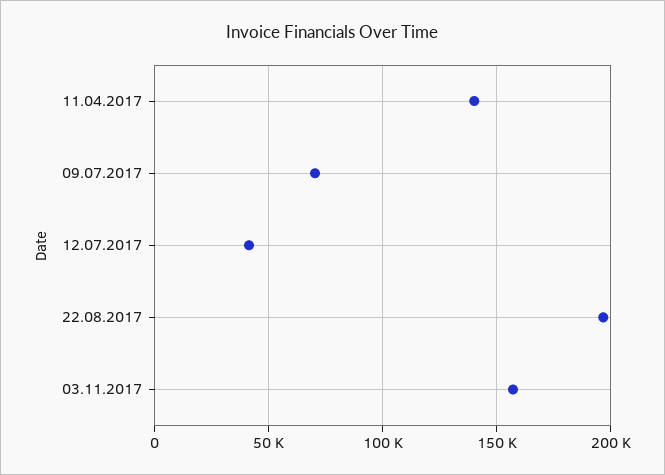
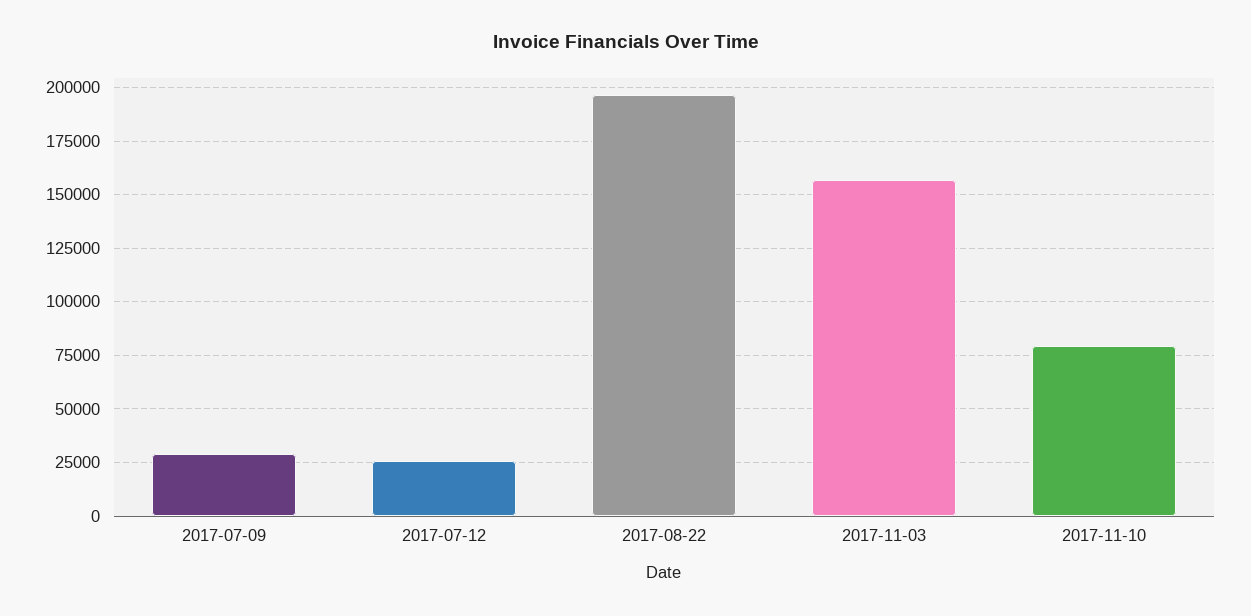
11.04.2017: 140000 -> none
09.07.2017: 70000 -> 30000
12.07.2017: 40000 -> 25000
2017-11-10: none -> 80000

